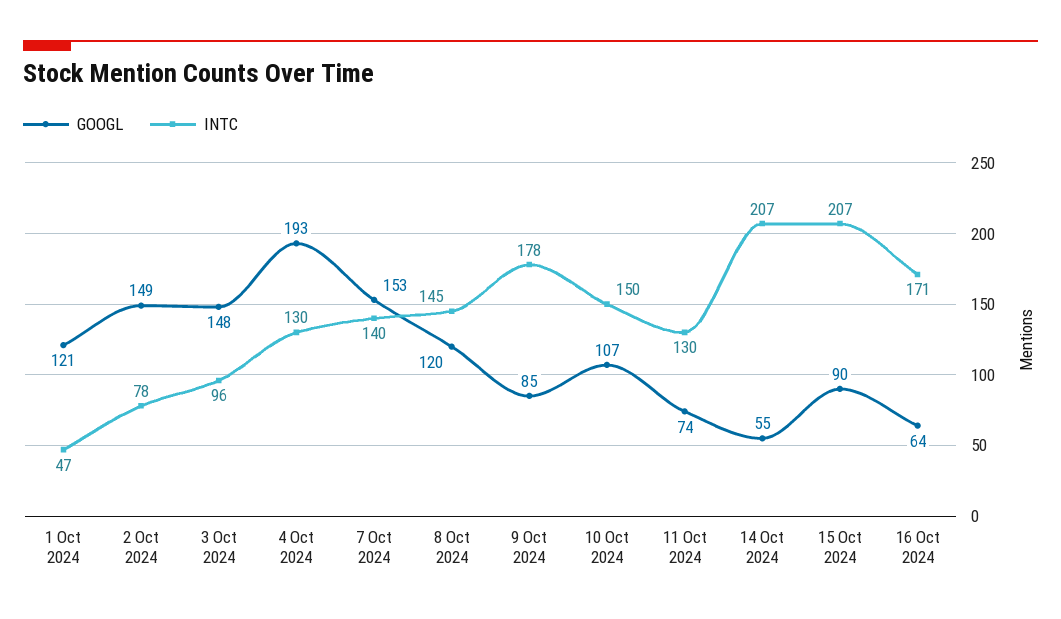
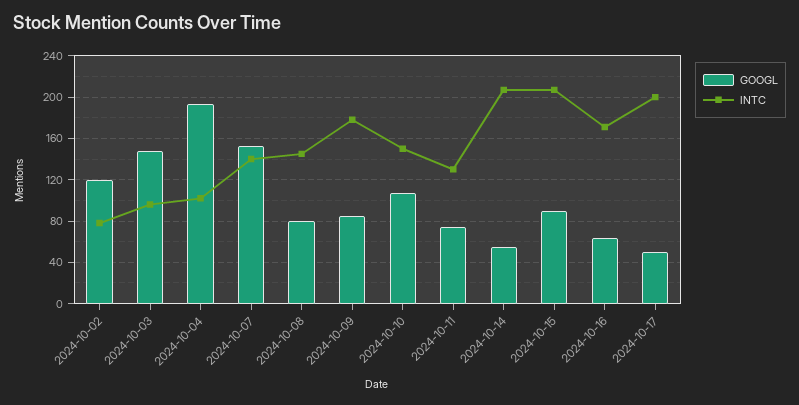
GOOGL, 1 Oct 2024: 121 -> none
INTC, 1 Oct 2024: 47 -> none
GOOGL, 2 Oct 2024: 149 -> 120
INTC, 4 Oct 2024: 130 -> 100
GOOGL, 8 Oct 2024: 120 -> 80
GOOGL, 2024-10-17: none -> 50
INTC, 2024-10-17: none -> 200

